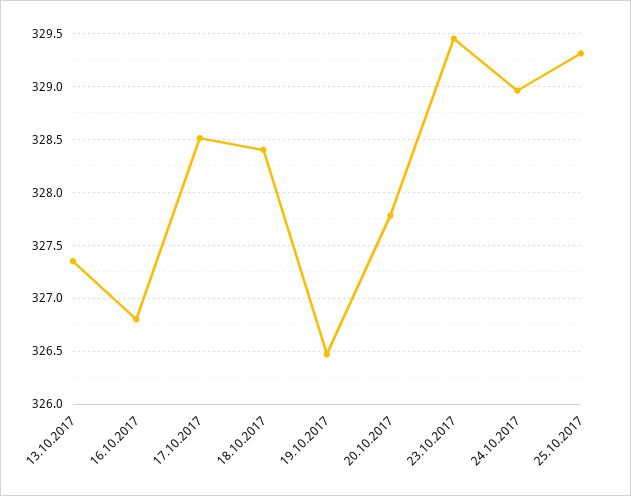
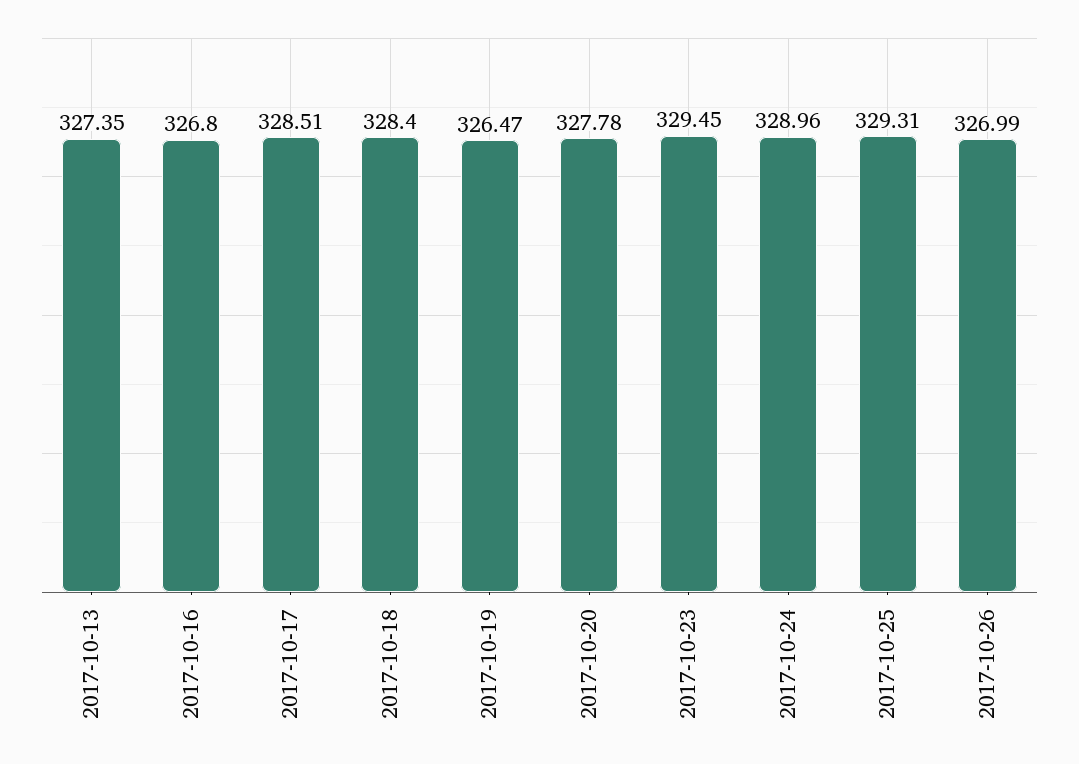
2017-10-26: none -> 326.99

